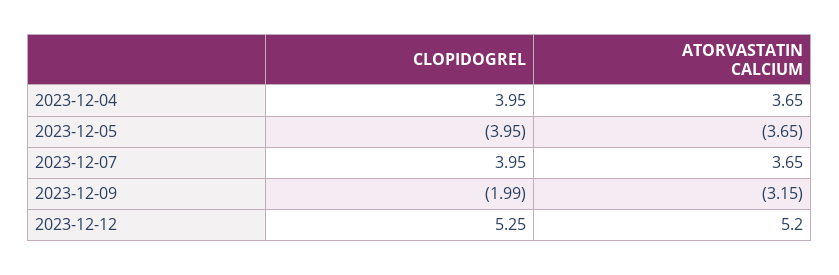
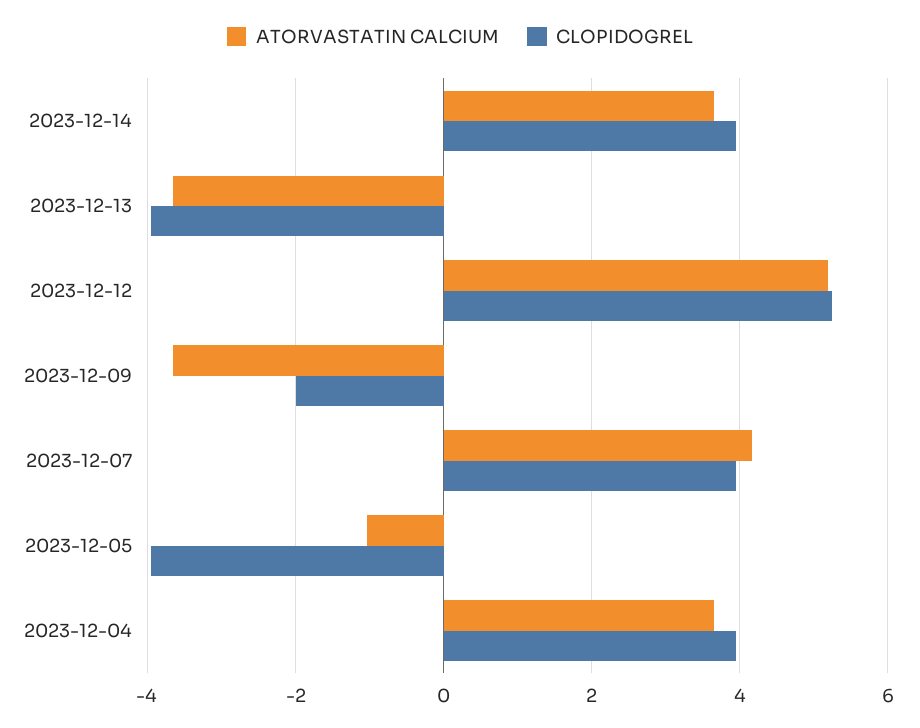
ATORVASTATIN CALCIUM, 2023-12-05: -3.65 -> -1
ATORVASTATIN CALCIUM, 2023-12-07: 3.65 -> 4.2
ATORVASTATIN CALCIUM, 2023-12-09: -3.15 -> -3.6
ATORVASTATIN CALCIUM, 2023-12-14: none -> 3.6
CLOPIDOGREL, 2023-12-14: none -> 4
ATORVASTATIN CALCIUM, 2023-12-13: none -> -3.6
CLOPIDOGREL, 2023-12-13: none -> -4

